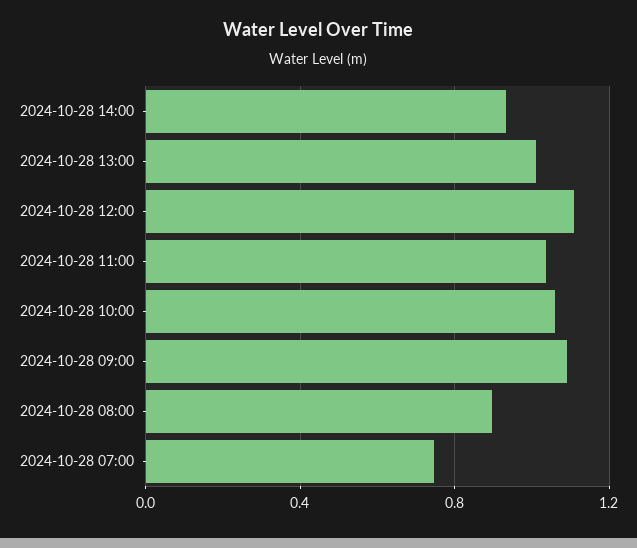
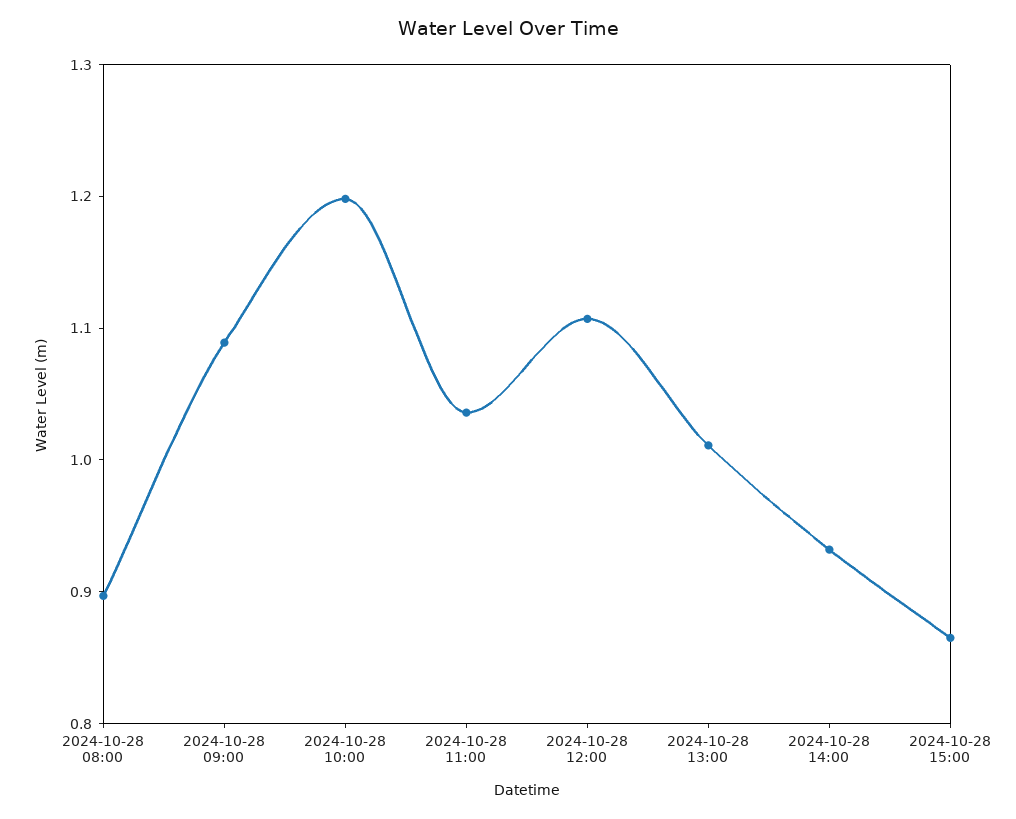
2024-10-28 10:00: 1.05 -> 1.2
2024-10-28 07:00: 0.75 -> none
2024-10-28 15:00: none -> 0.86

